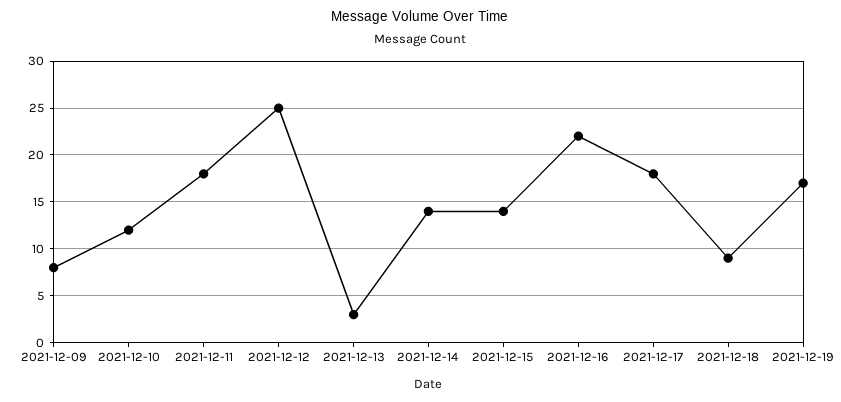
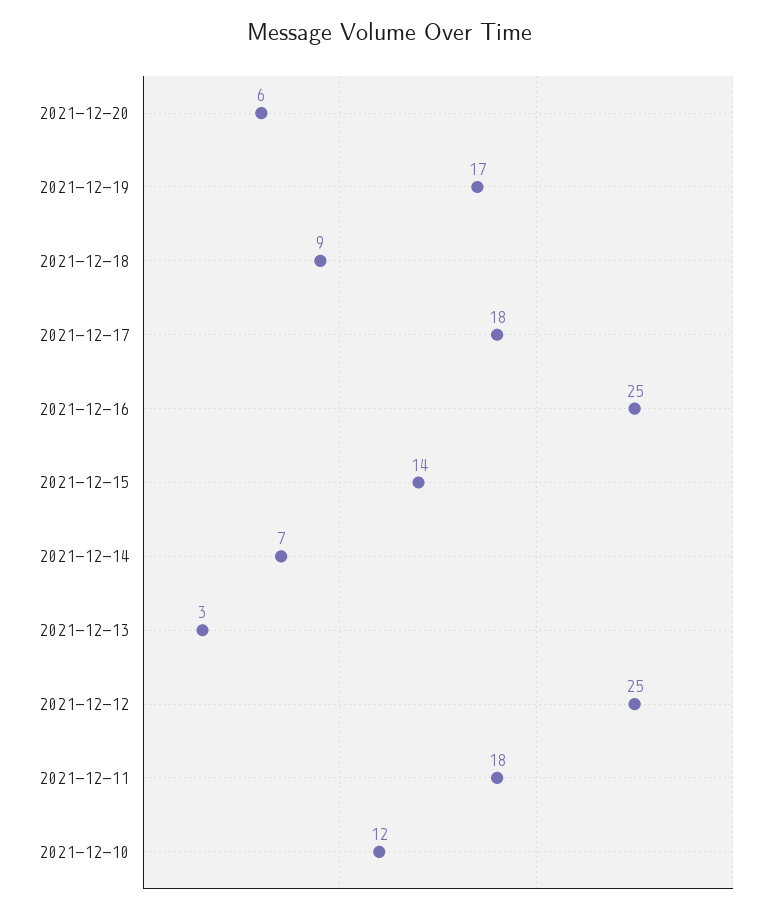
2021-12-09: 8 -> none
2021-12-14: 14 -> 7
2021-12-16: 22 -> 25
2021-12-20: none -> 6

